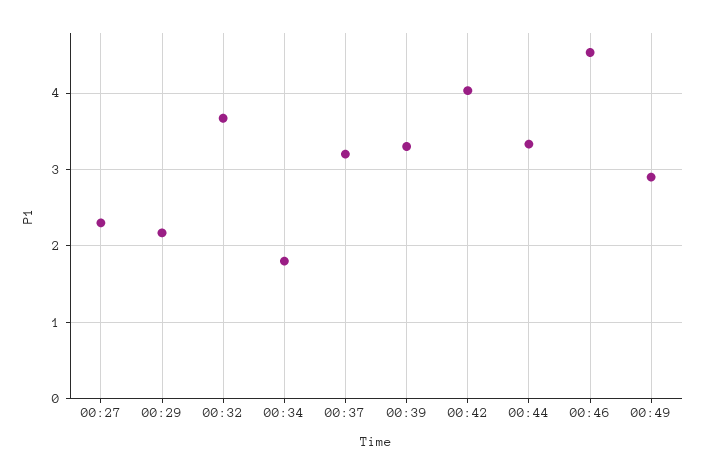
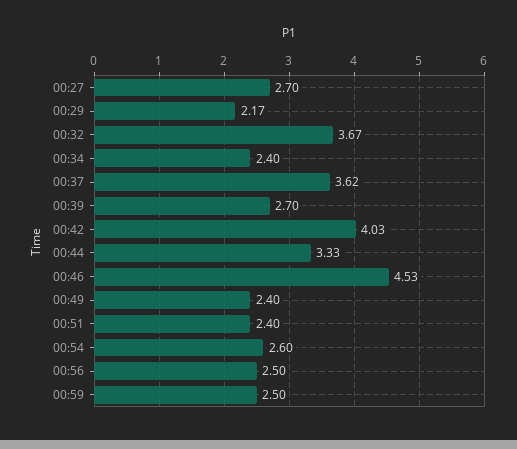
00:27: 2.3 -> 2.7
00:34: 1.8 -> 2.4
00:37: 3.2 -> 3.62
00:39: 3.3 -> 2.7
00:49: 2.9 -> 2.4
00:51: none -> 2.4
00:54: none -> 2.6
00:56: none -> 2.5
00:59: none -> 2.5

